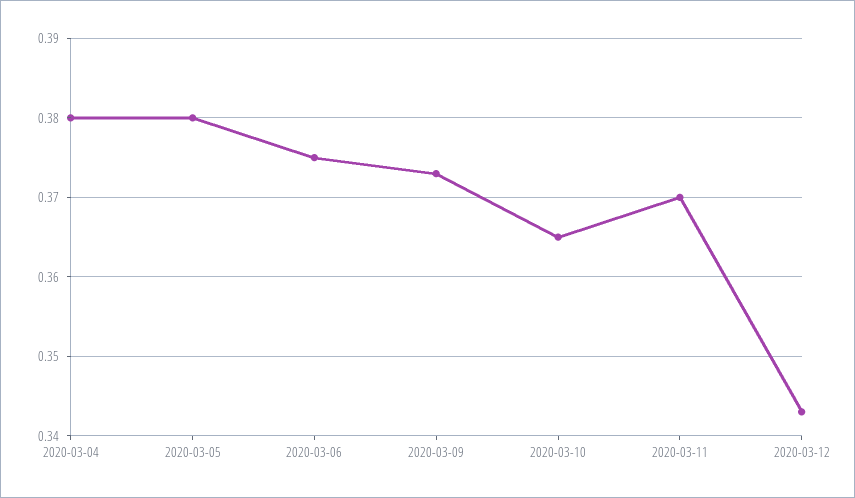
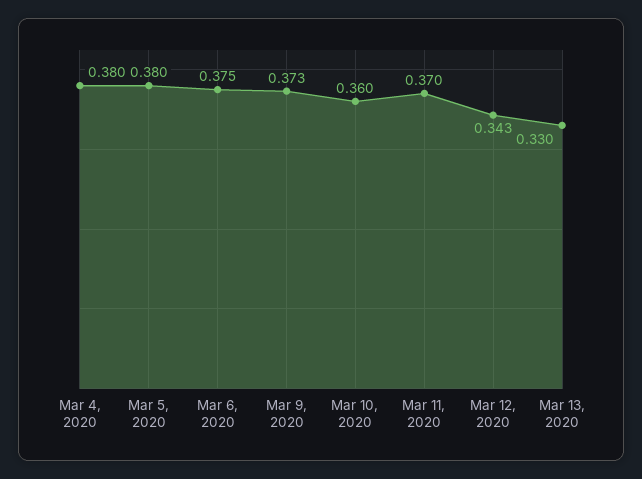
2020-03-10: 0.365 -> 0.36
Mar 13, 2020: none -> 0.33

